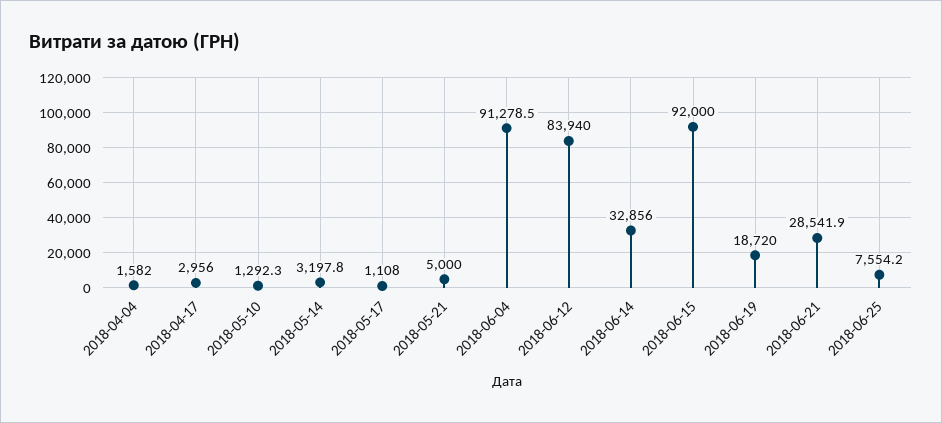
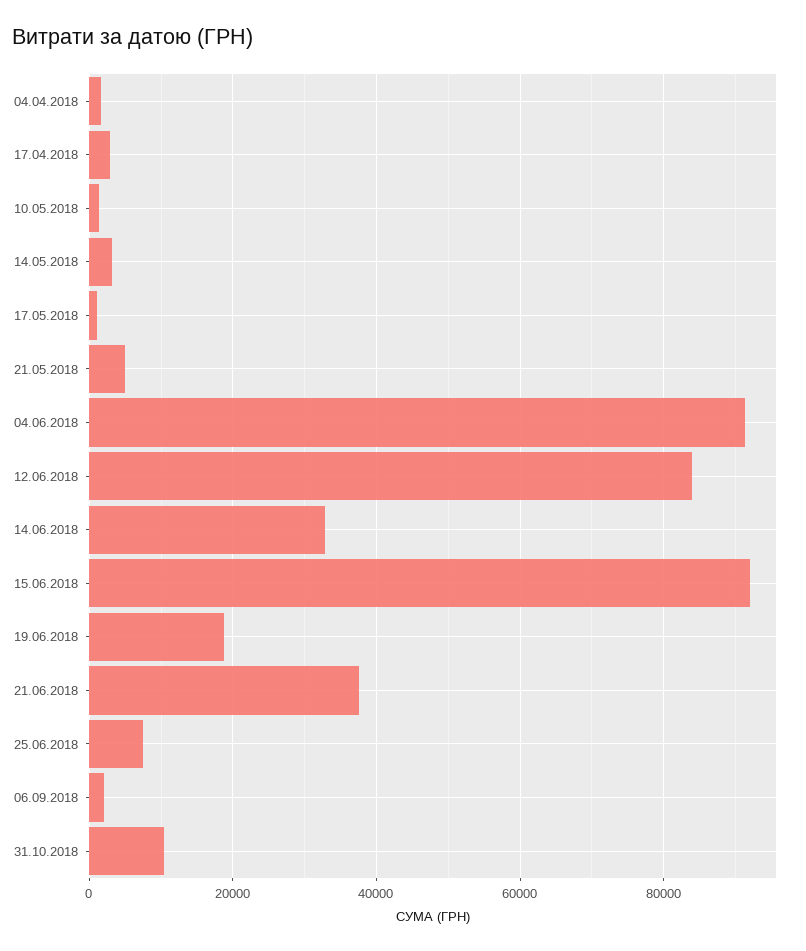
2018-06-21: 28541.9 -> 38000
06.09.2018: none -> 2000
31.10.2018: none -> 10000

